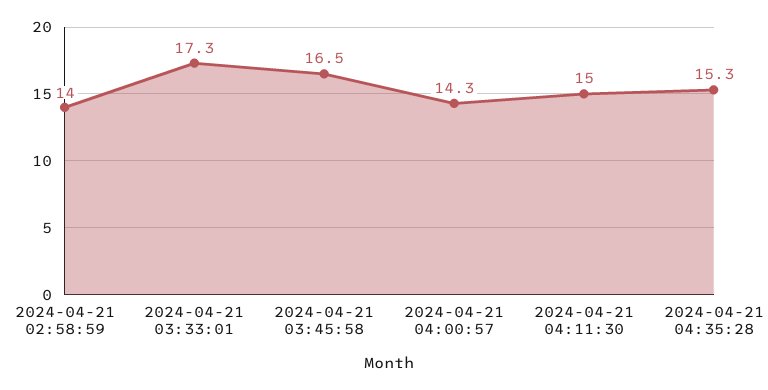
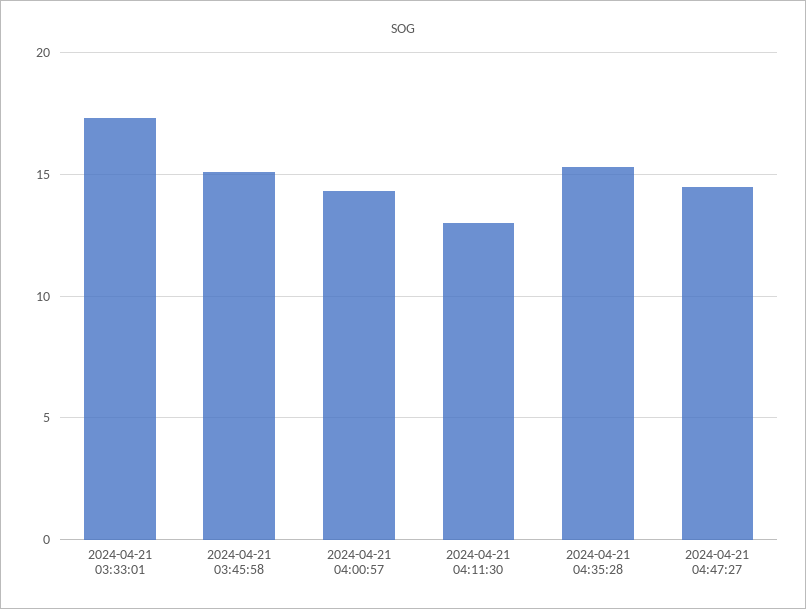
2024-04-21 02:58:59: 14 -> none
2024-04-21 03:45:58: 16.5 -> 15
2024-04-21 04:11:30: 15 -> 13
2024-04-21 04:47:27: none -> 14.5

